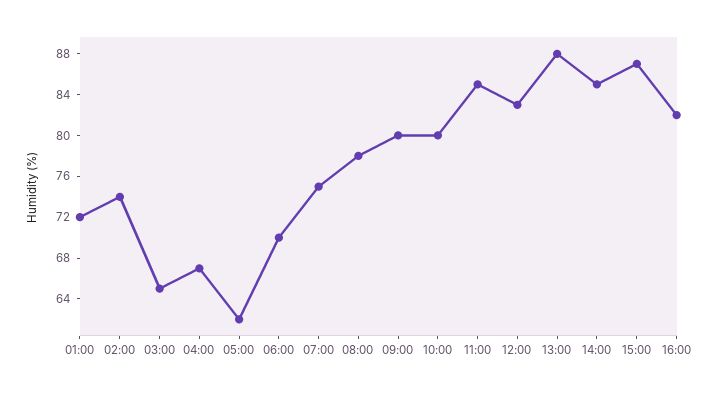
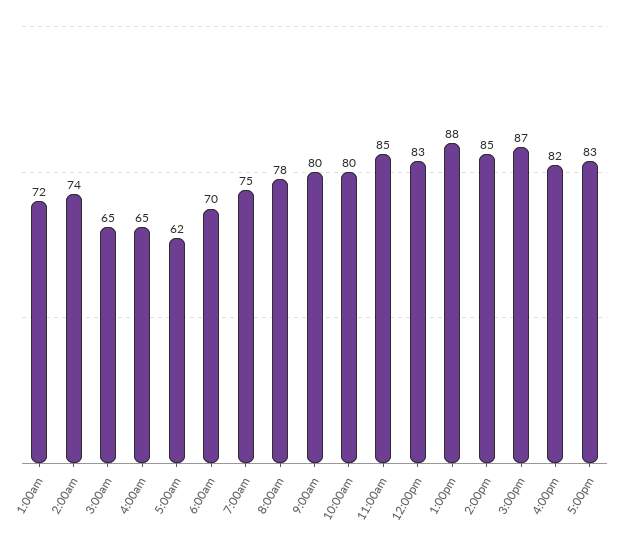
04:00: 67 -> 65
5:00pm: none -> 83

